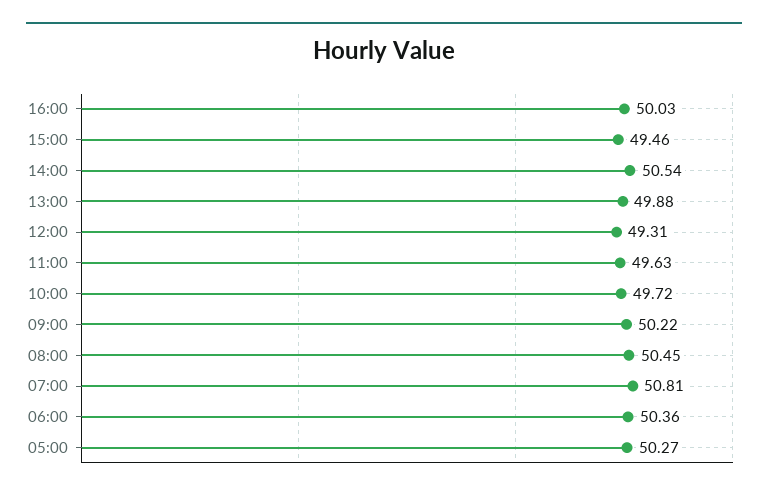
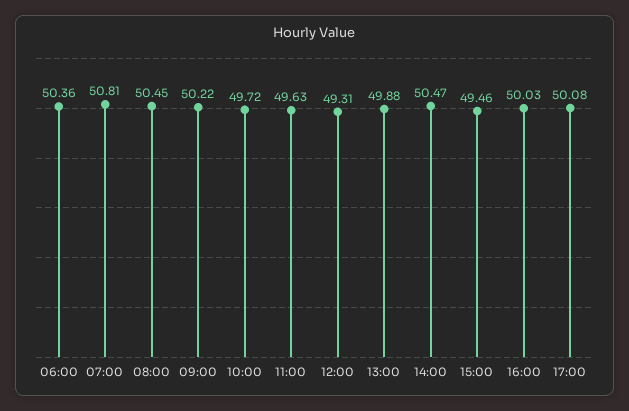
14:00: 50.54 -> 50.47
05:00: 50.27 -> none
17:00: none -> 50.08

